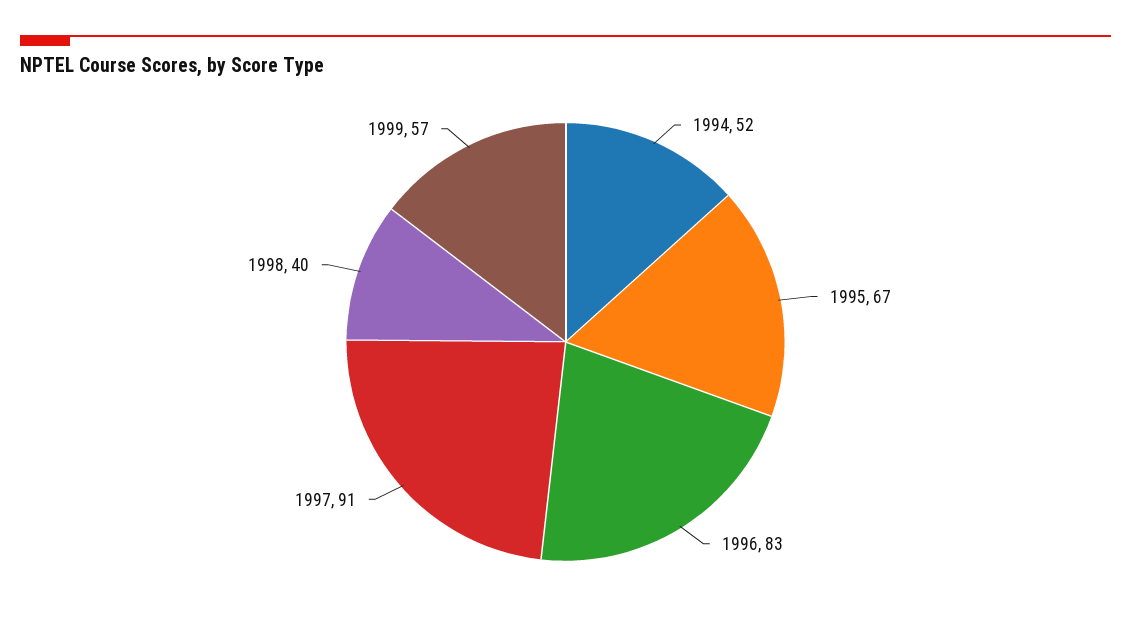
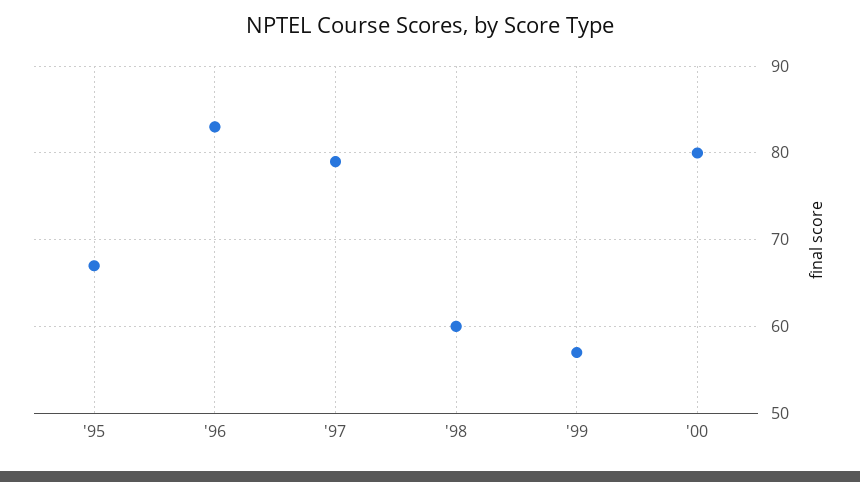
1994: 52 -> none
1997: 91 -> 79
1998: 40 -> 60
'00: none -> 80

